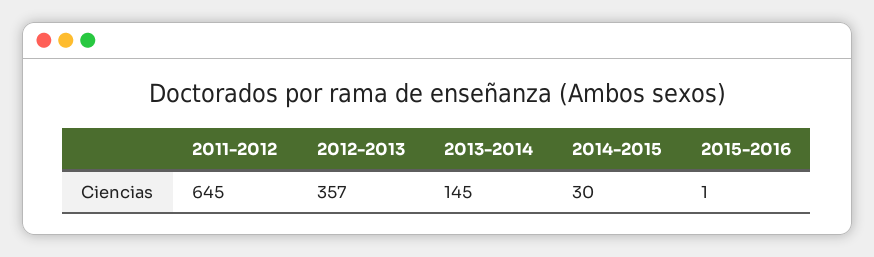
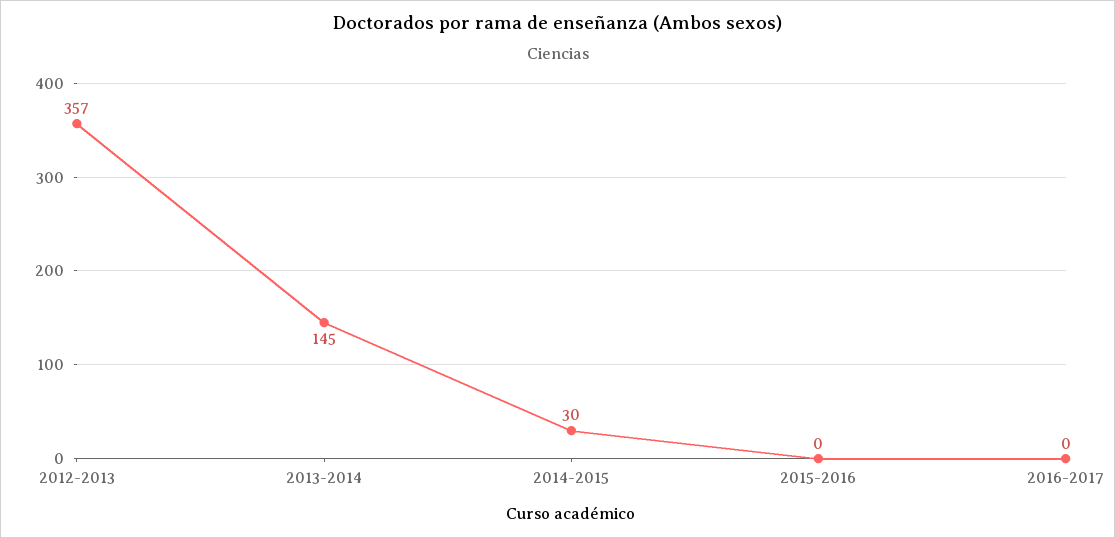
2011-2012: 645 -> none
2015-2016: 1 -> 0
2016-2017: none -> 0

